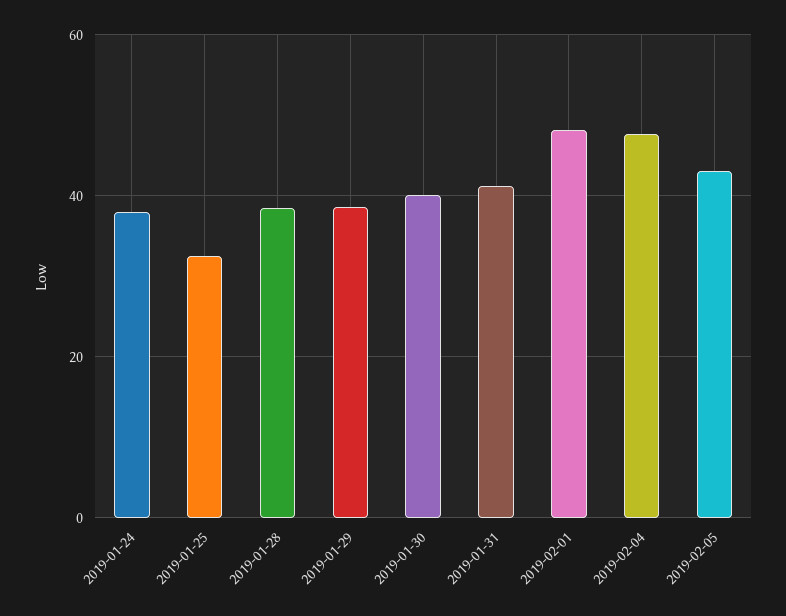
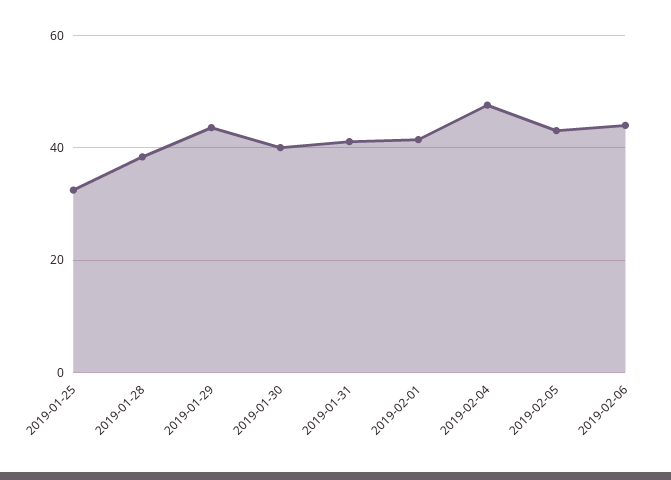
2019-01-24: 38 -> none
2019-01-29: 38 -> 44
2019-02-01: 48 -> 42
2019-02-06: none -> 44

